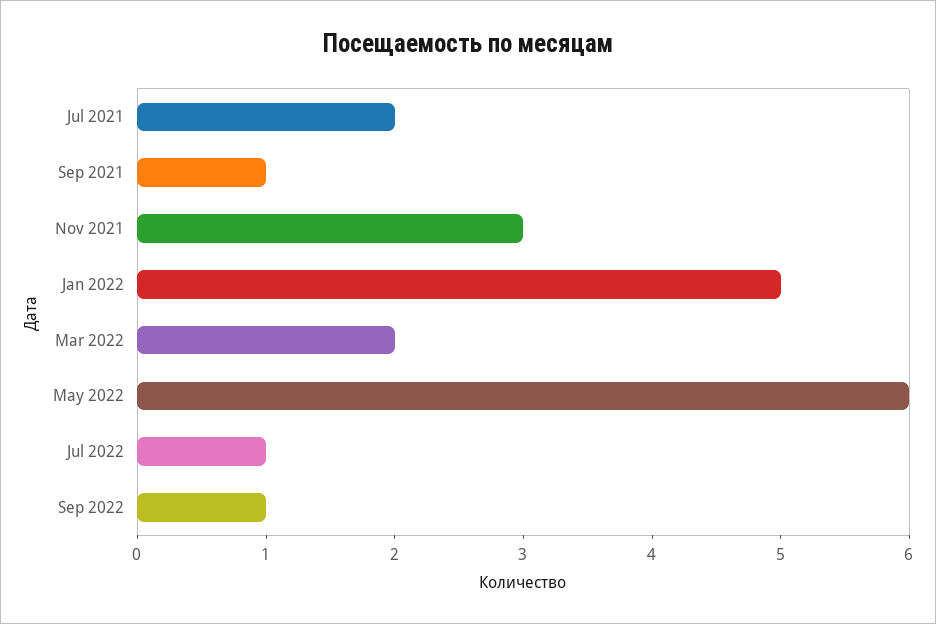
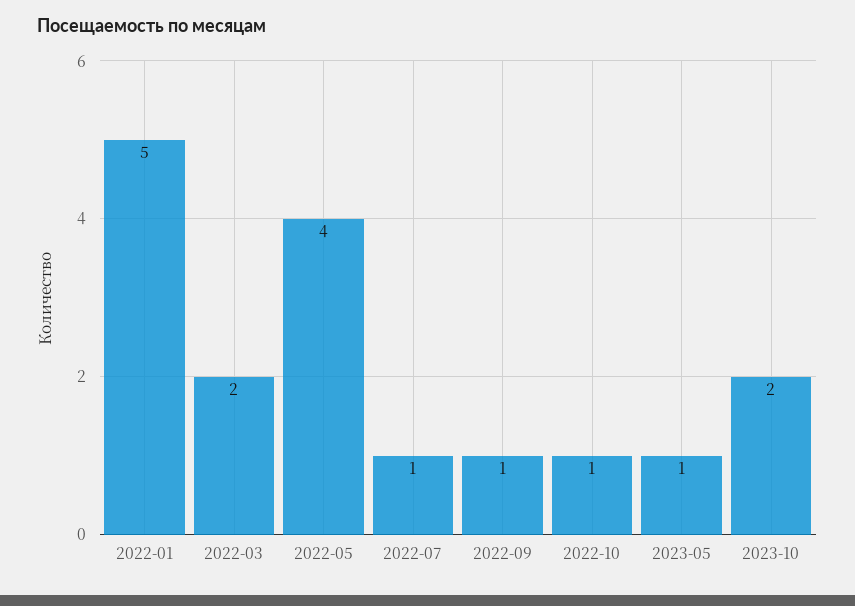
Jul 2021: 2 -> none
Sep 2021: 1 -> none
Nov 2021: 3 -> none
May 2022: 6 -> 4
2022-10: none -> 1
2023-05: none -> 1
2023-10: none -> 2

